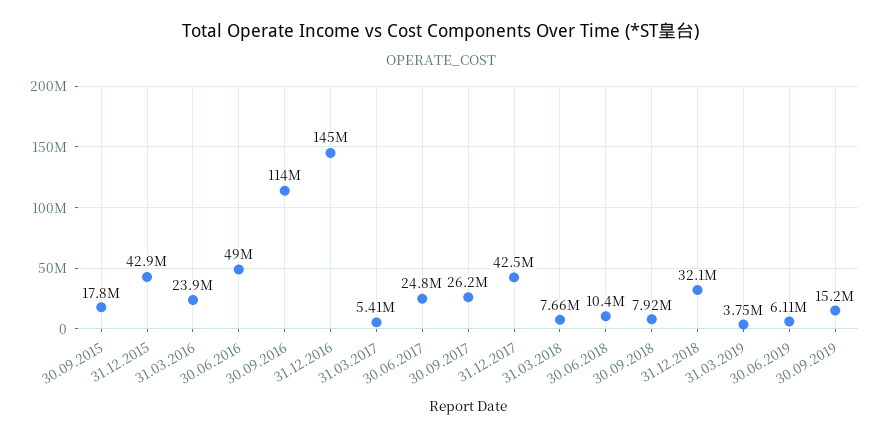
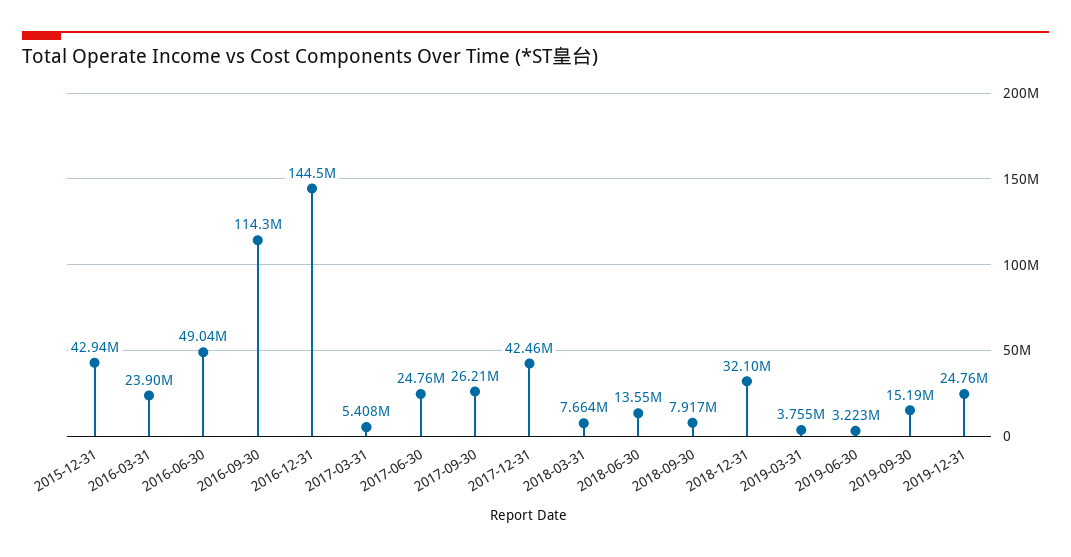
30.09.2015: 17800000 -> none
30.06.2018: 10400000 -> 13550000
30.06.2019: 6110000 -> 3223000
2019-12-31: none -> 24760000

